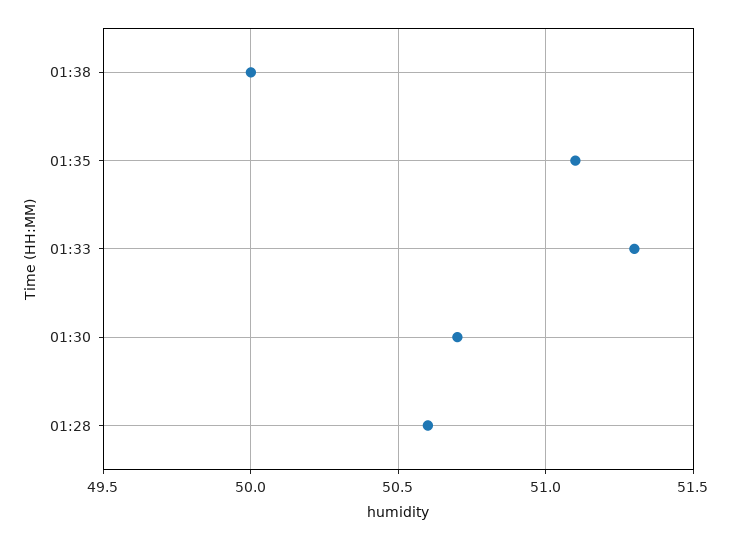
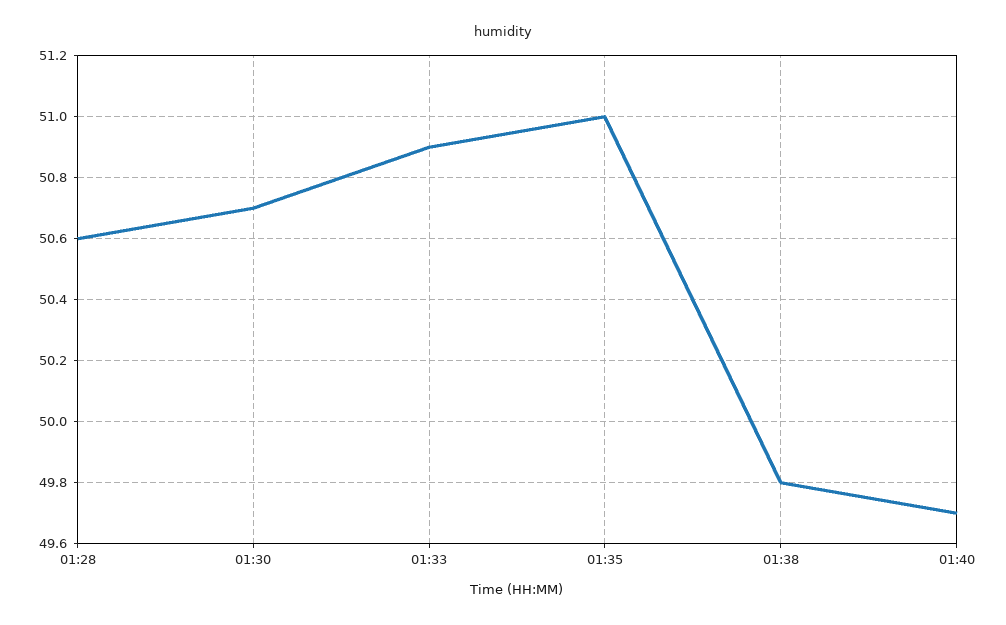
01:38: 50 -> 49.8
01:35: 51.1 -> 51
01:33: 51.3 -> 50.9
01:40: none -> 49.7

